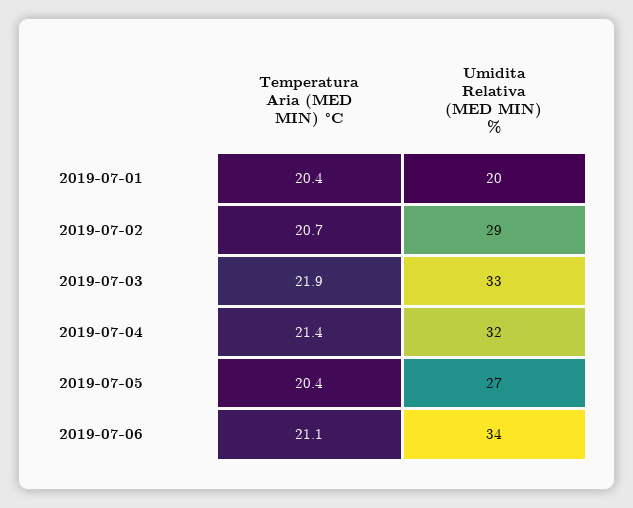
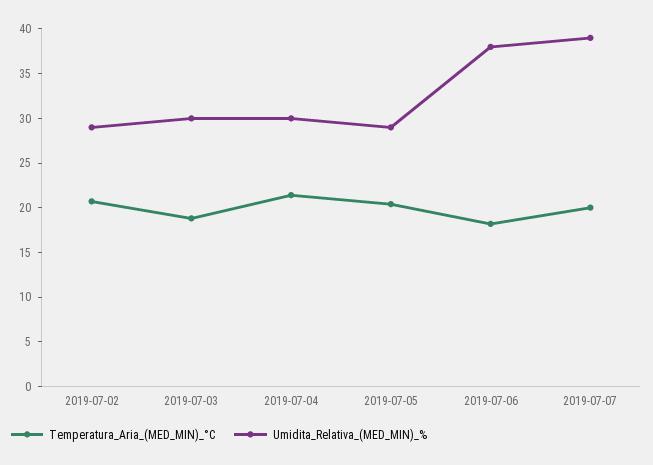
Temperatura Aria (MED MIN) °C, 2019-07-01: 20.4 -> none
Umidita Relativa (MED MIN) %, 2019-07-01: 20 -> none
Temperatura Aria (MED MIN) °C, 2019-07-03: 21.9 -> 19
Umidita Relativa (MED MIN) %, 2019-07-03: 33 -> 30
Umidita Relativa (MED MIN) %, 2019-07-04: 32 -> 30
Umidita Relativa (MED MIN) %, 2019-07-05: 27 -> 29
Temperatura Aria (MED MIN) °C, 2019-07-06: 21.1 -> 18
Umidita Relativa (MED MIN) %, 2019-07-06: 34 -> 38
Temperatura Aria (MED MIN) °C, 2019-07-07: none -> 20
Umidita Relativa (MED MIN) %, 2019-07-07: none -> 39

